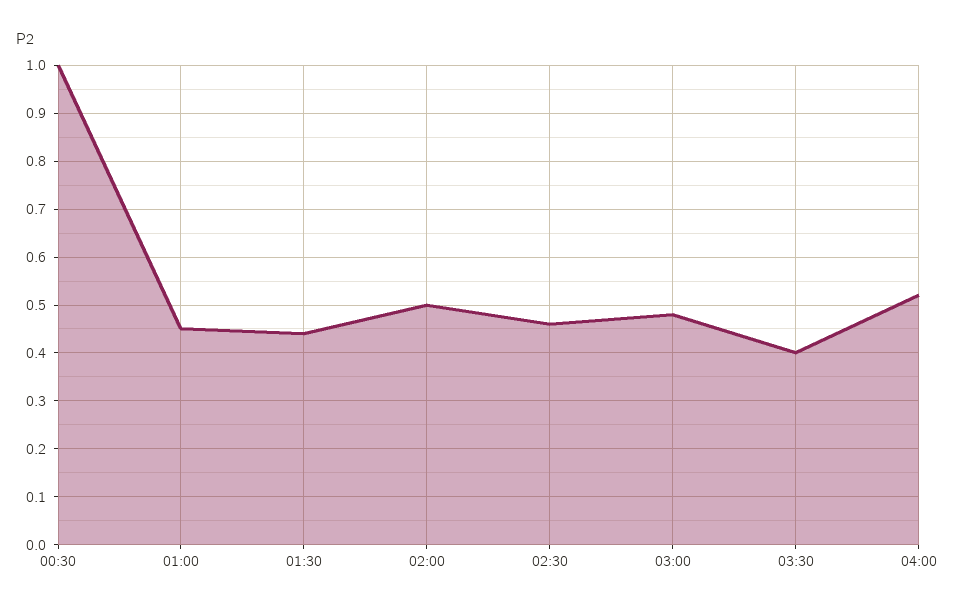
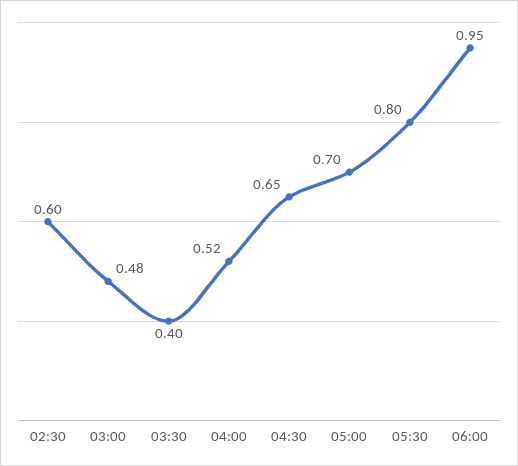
00:30: 1 -> none
01:00: 0.45 -> none
01:30: 0.45 -> none
02:00: 0.5 -> none
02:30: 0.45 -> 0.6
04:30: none -> 0.65
05:00: none -> 0.7
05:30: none -> 0.8
06:00: none -> 0.95

